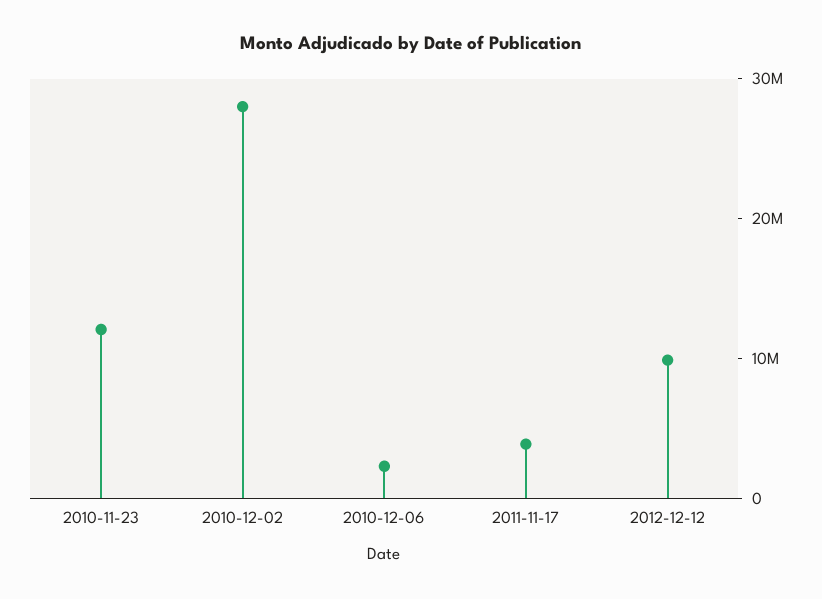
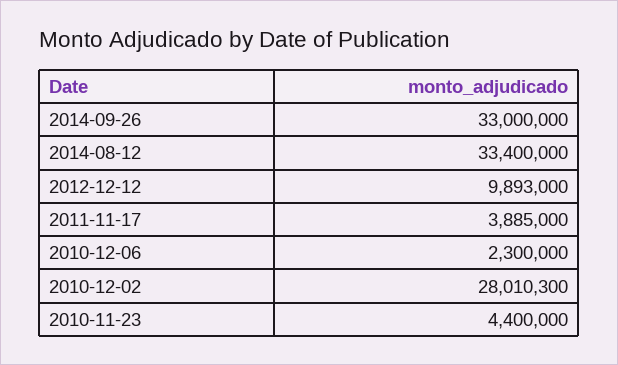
2010-11-23: 12000000 -> 4400000
2014-09-26: none -> 33000000
2014-08-12: none -> 33400000

